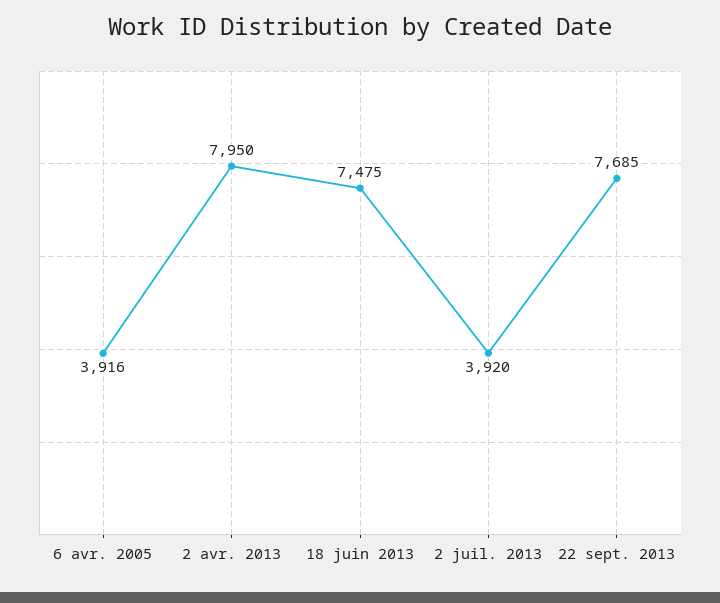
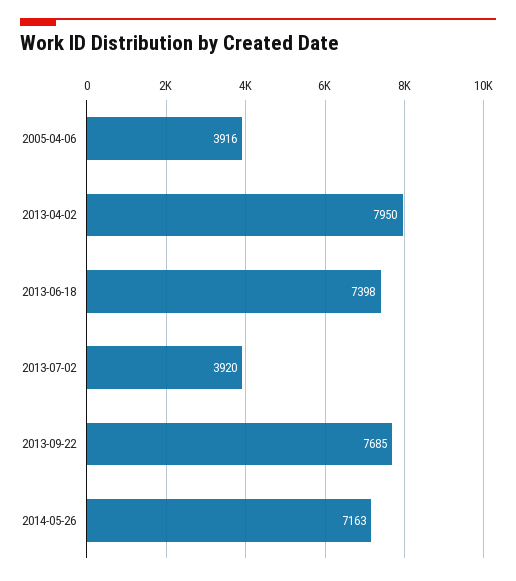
18 juin 2013: 7475 -> 7398
2014-05-26: none -> 7163

